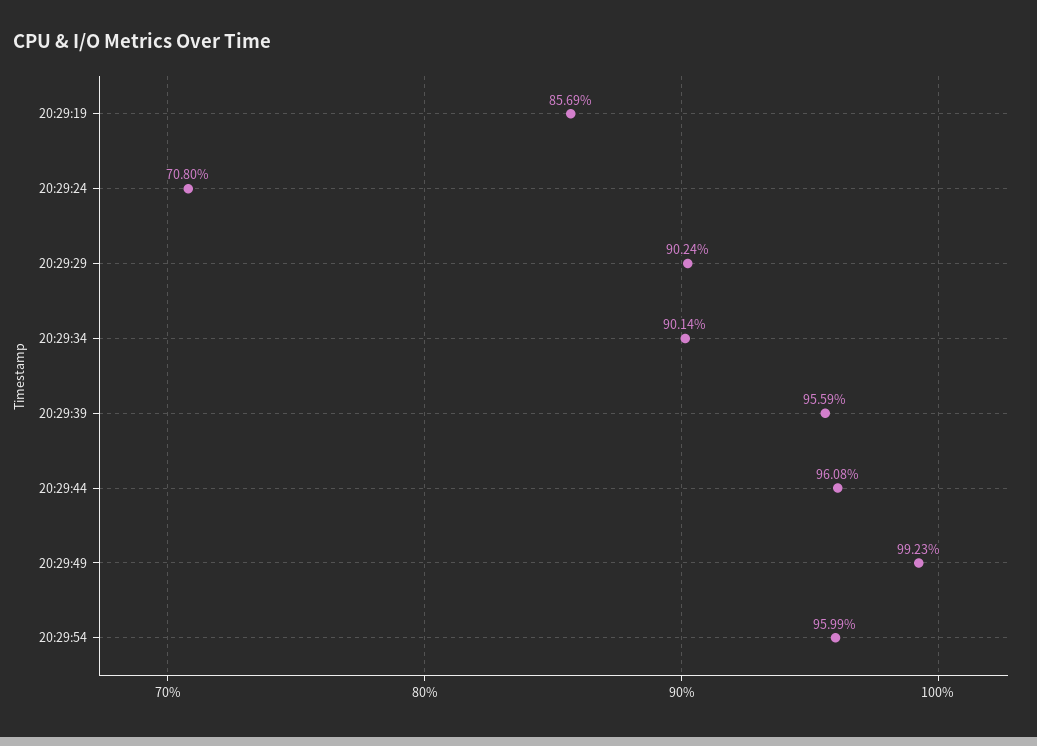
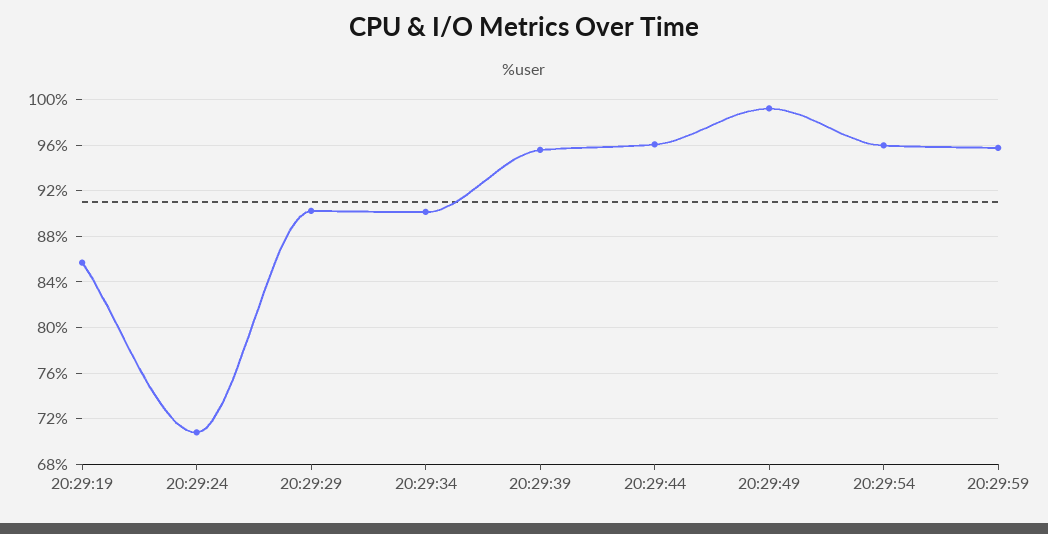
20:29:59: none -> 96

